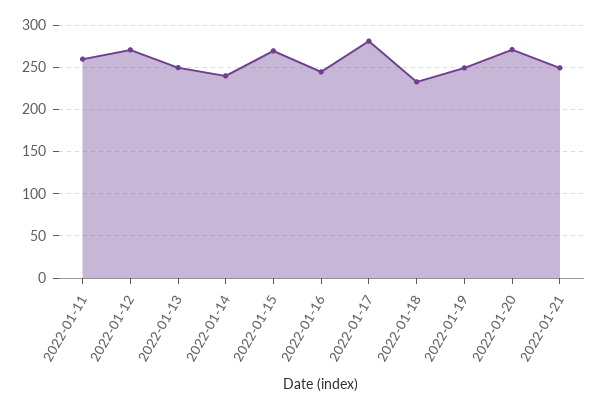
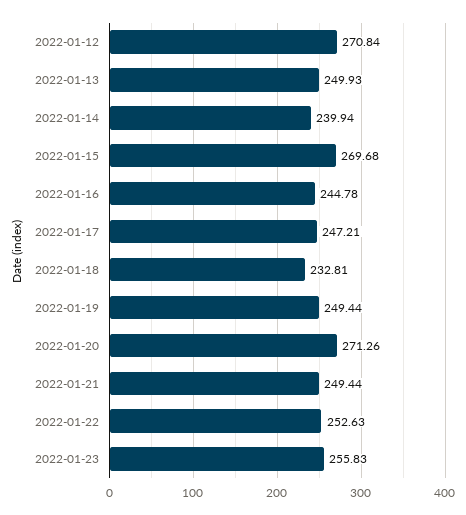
2022-01-11: 260 -> none
2022-01-17: 280 -> 247.21
2022-01-22: none -> 252.63
2022-01-23: none -> 255.83

